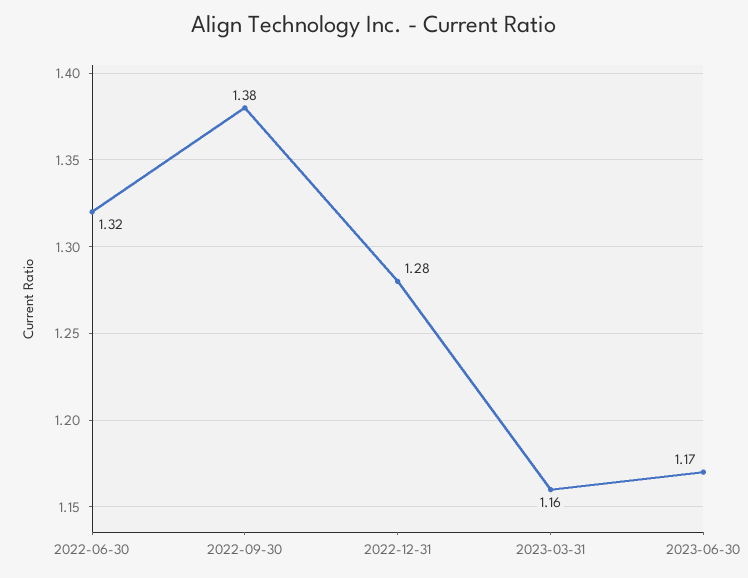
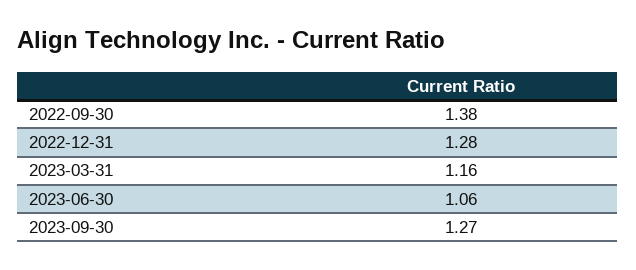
2022-06-30: 1.32 -> none
2023-06-30: 1.17 -> 1.06
2023-09-30: none -> 1.27

